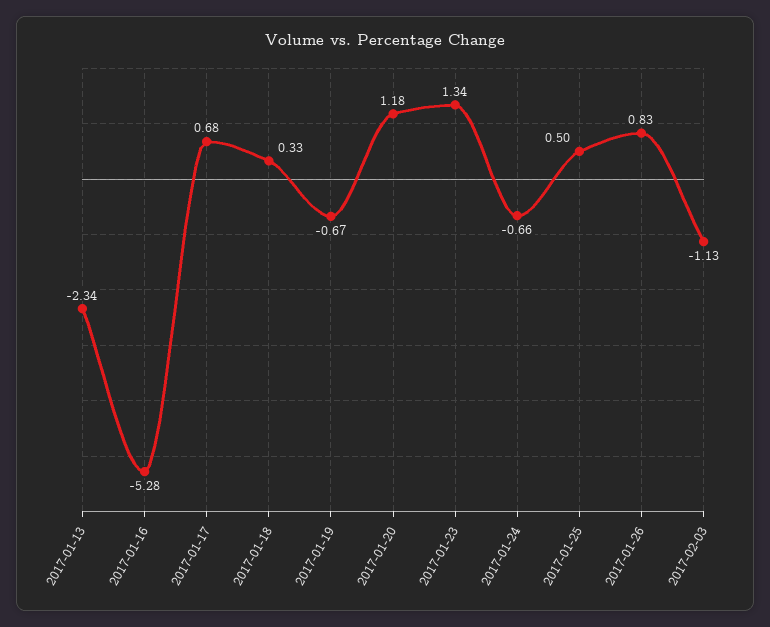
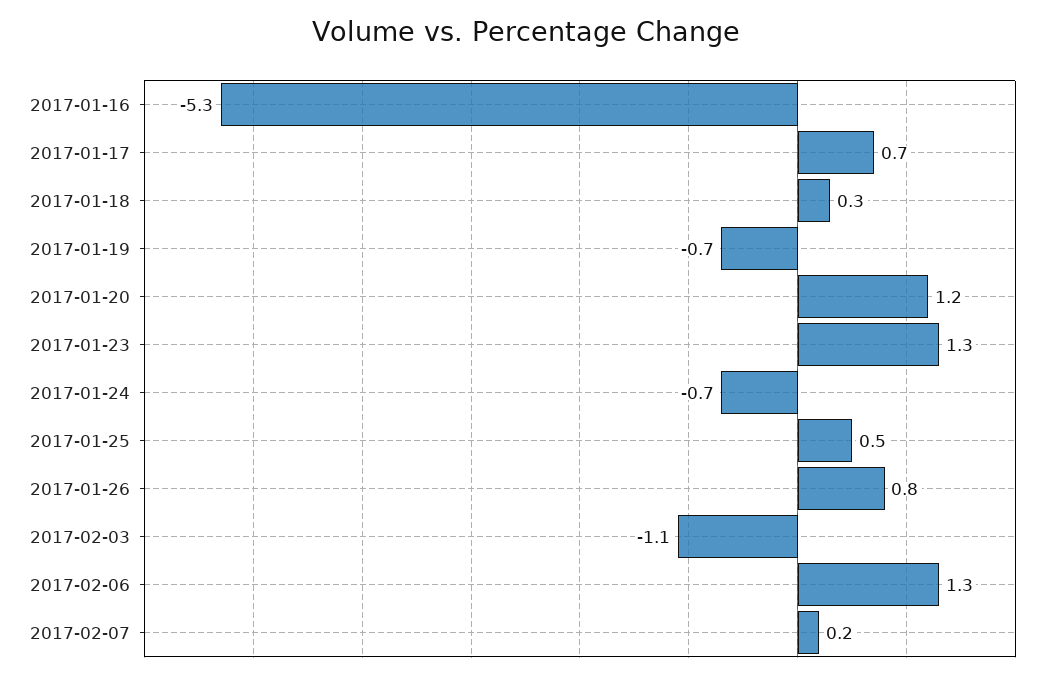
2017-01-13: -2.34 -> none
2017-02-06: none -> 1.3
2017-02-07: none -> 0.2

